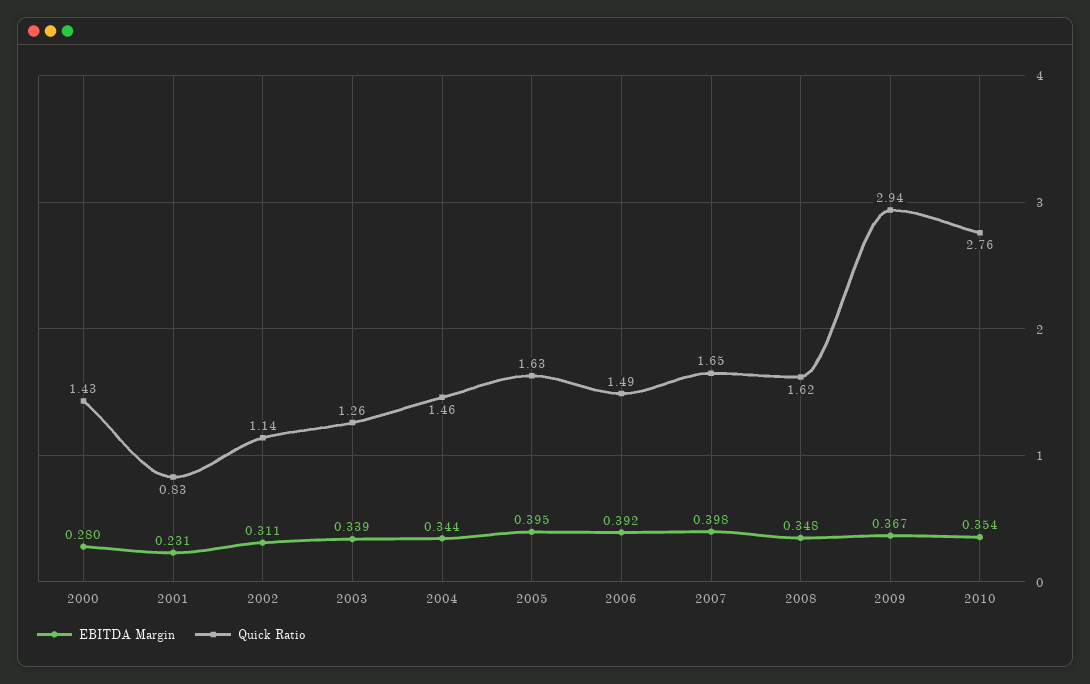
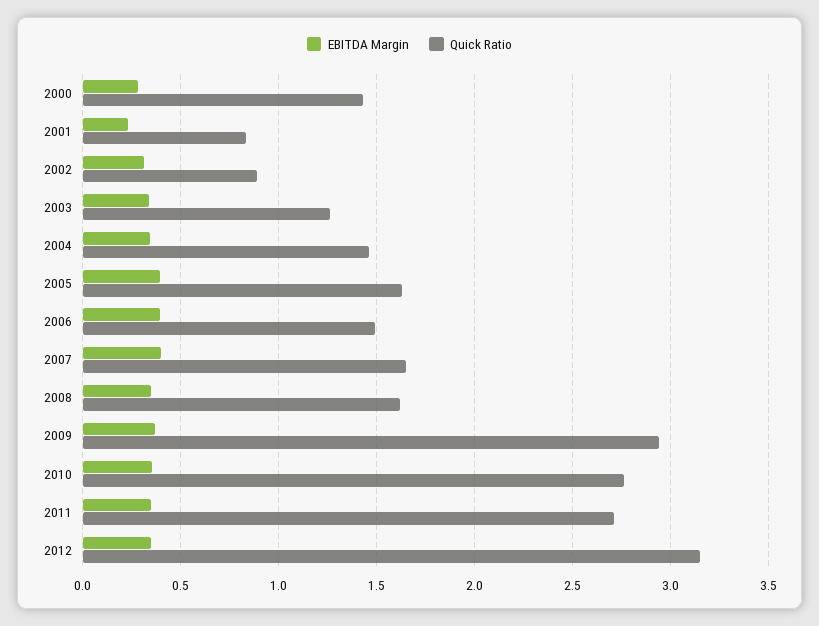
Quick Ratio, 2002: 1.14 -> 0.9
EBITDA Margin, 2011: none -> 0.35
Quick Ratio, 2011: none -> 2.7
EBITDA Margin, 2012: none -> 0.35
Quick Ratio, 2012: none -> 3.15

